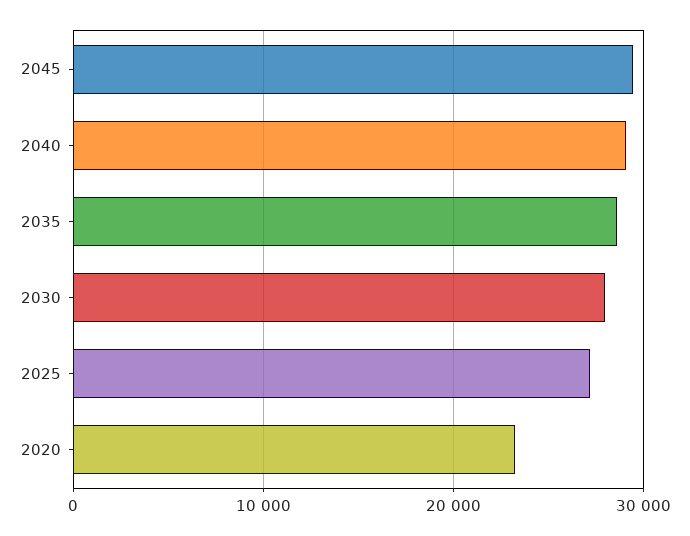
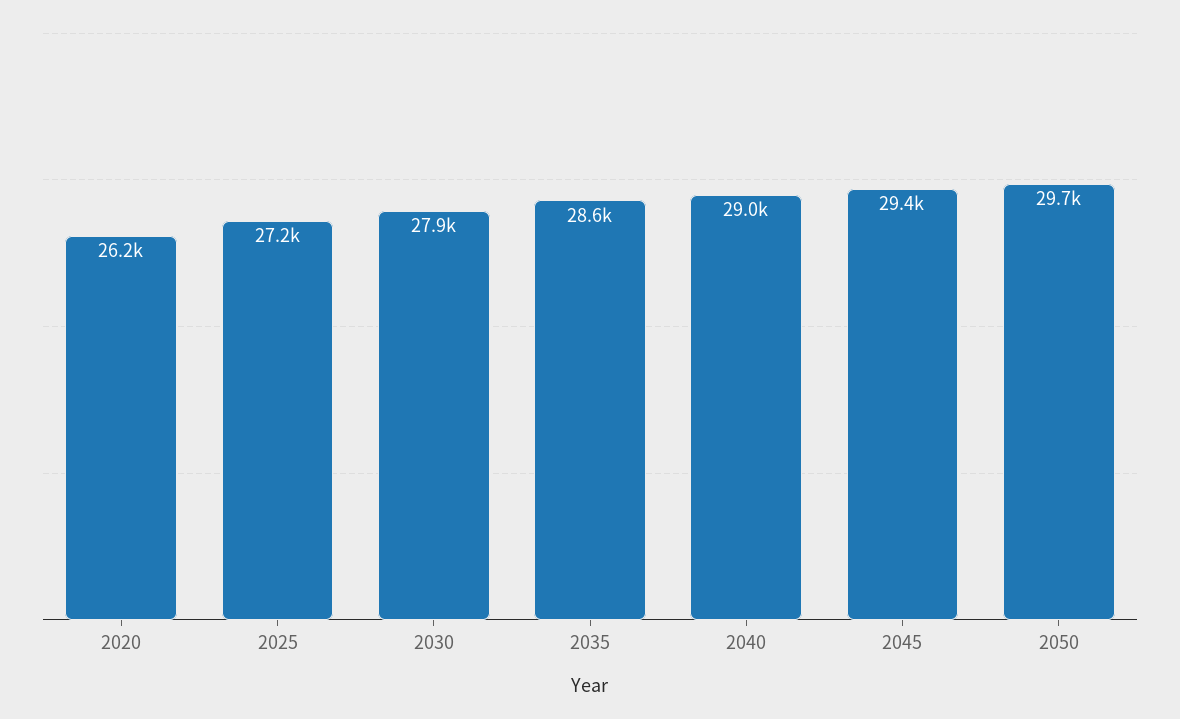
2020: 23000 -> 26200
2050: none -> 29700

